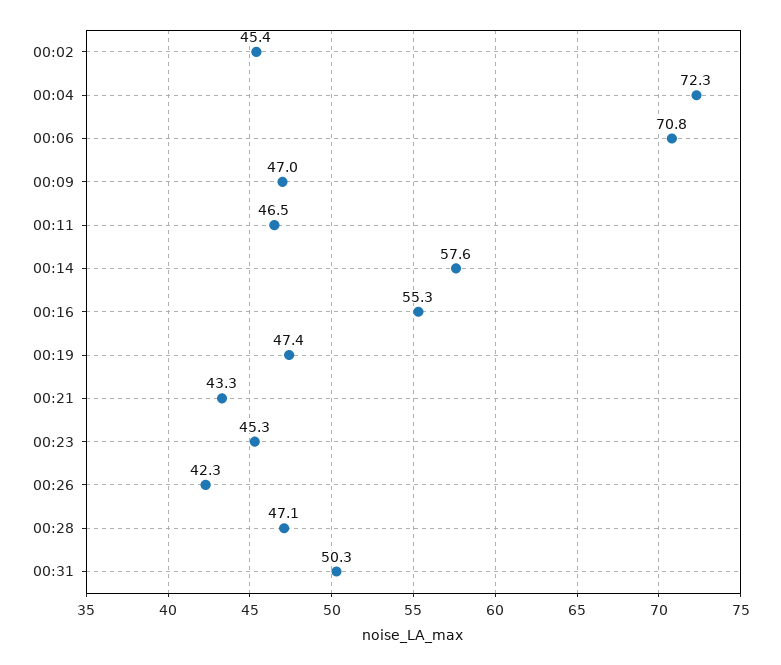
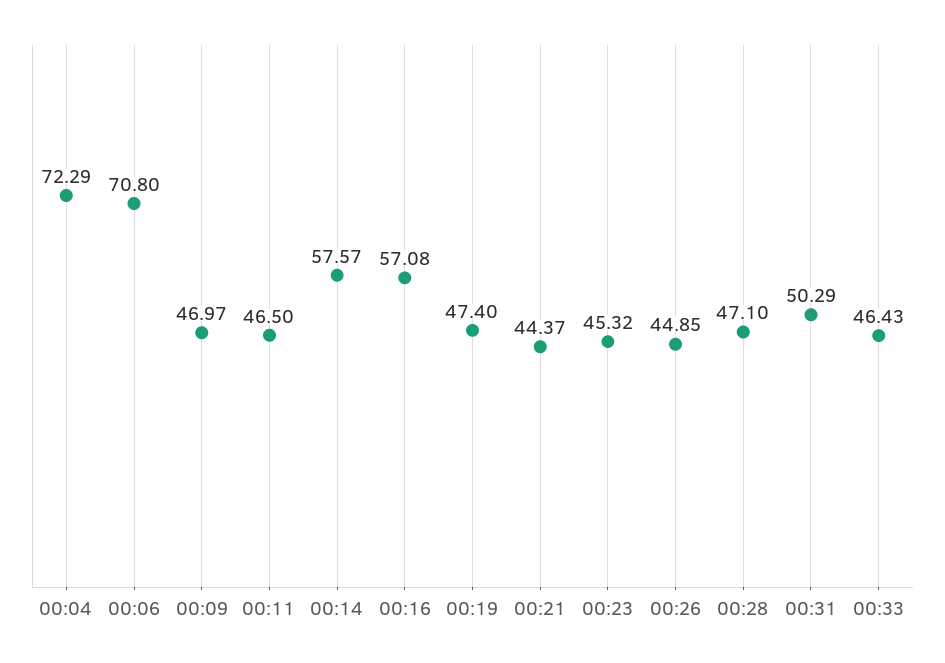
00:02: 45.4 -> none
00:16: 55.3 -> 57.08
00:21: 43.3 -> 44.37
00:26: 42.3 -> 44.85
00:33: none -> 46.43

